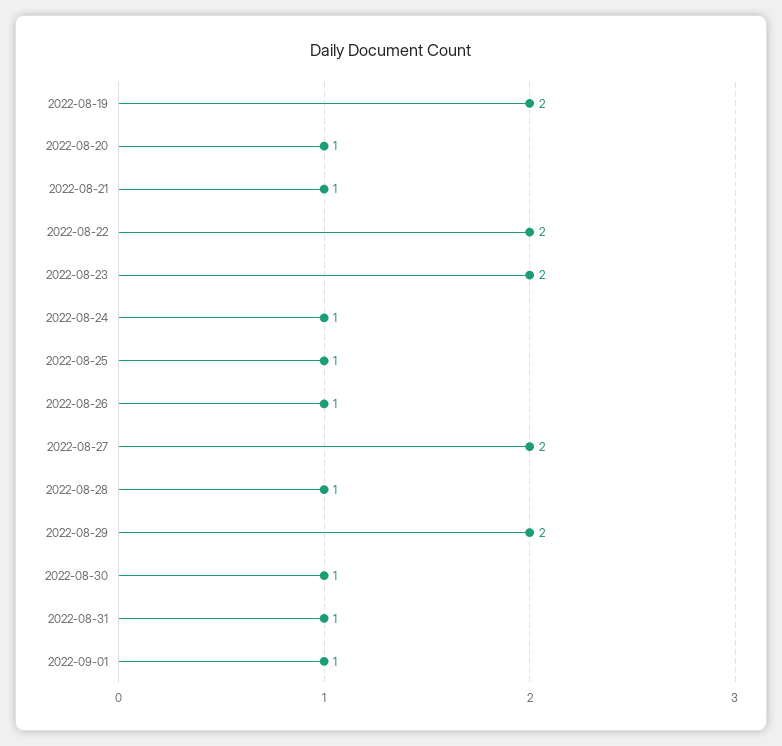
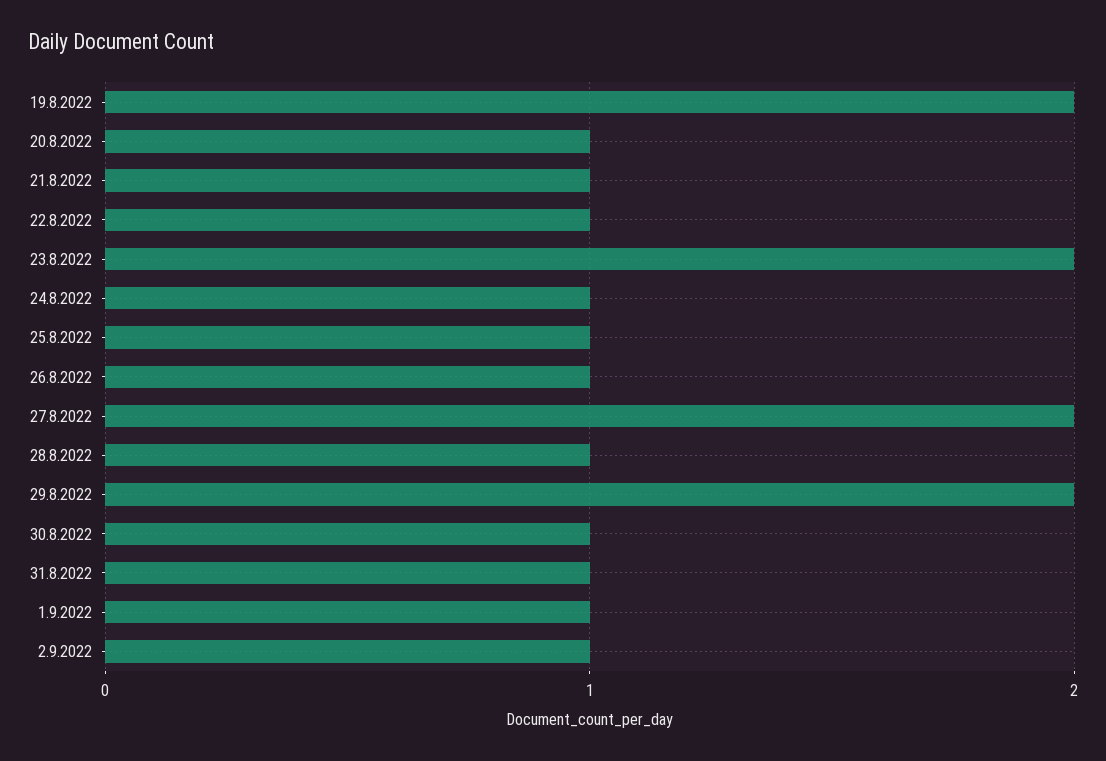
2022-08-22: 2 -> 1
2.9.2022: none -> 1

